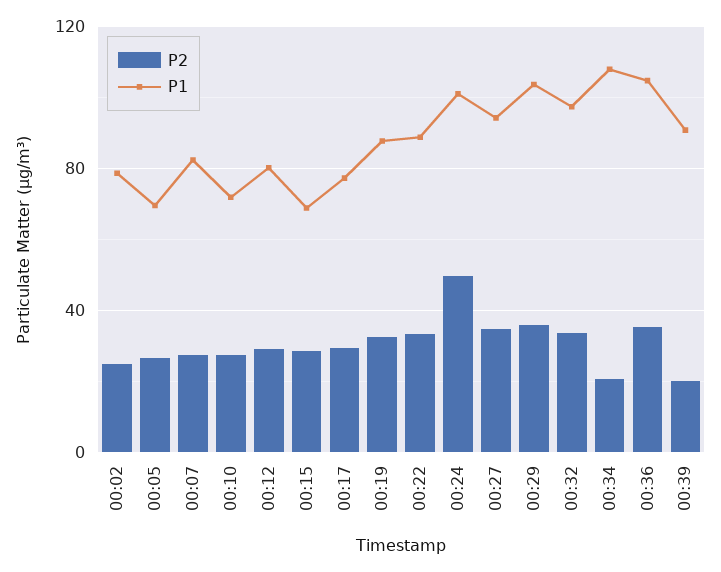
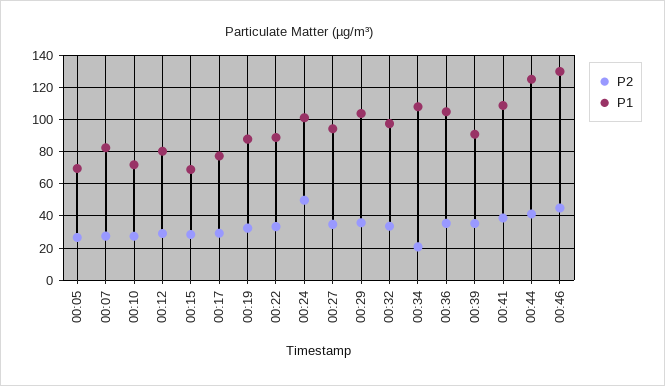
P2, 00:02: 25 -> none
P1, 00:02: 80 -> none
P2, 00:39: 20 -> 35
P2, 00:41: none -> 40
P1, 00:41: none -> 110
P2, 00:44: none -> 40
P1, 00:44: none -> 125
P2, 00:46: none -> 45
P1, 00:46: none -> 130

